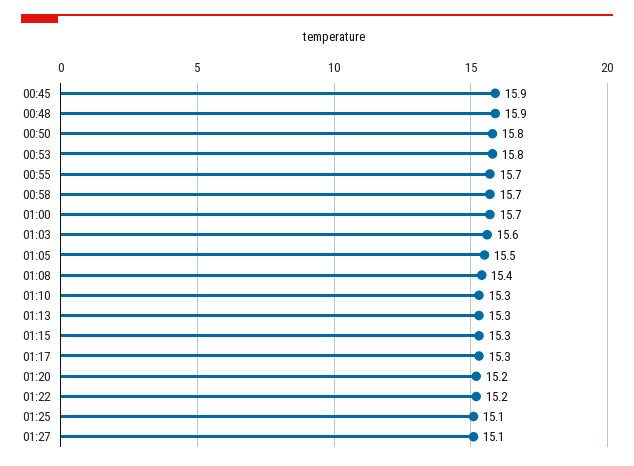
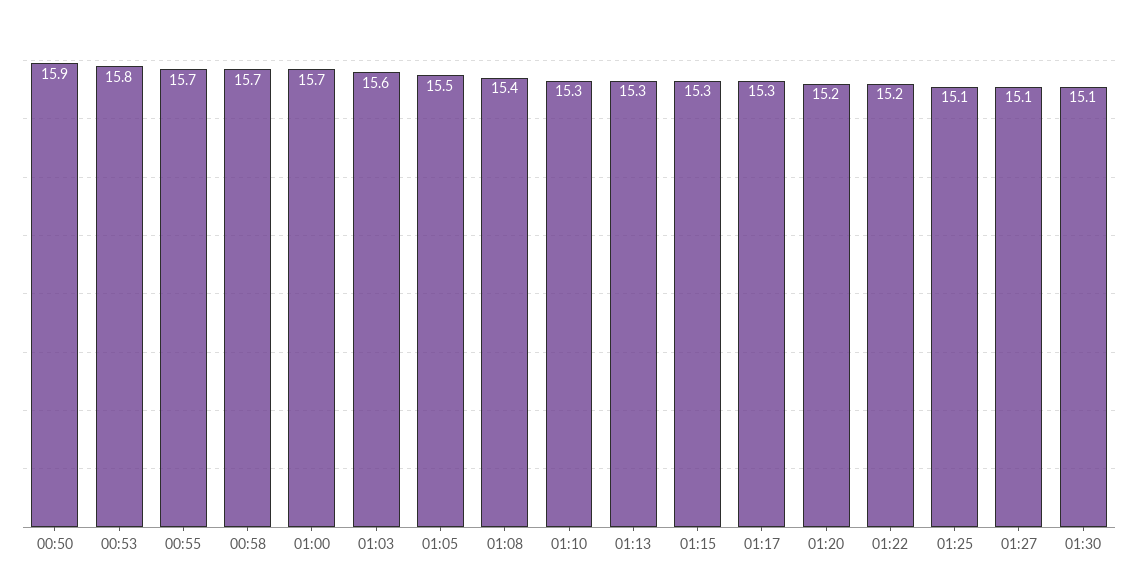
00:45: 15.9 -> none
00:48: 15.9 -> none
00:50: 15.8 -> 15.9
01:30: none -> 15.1

